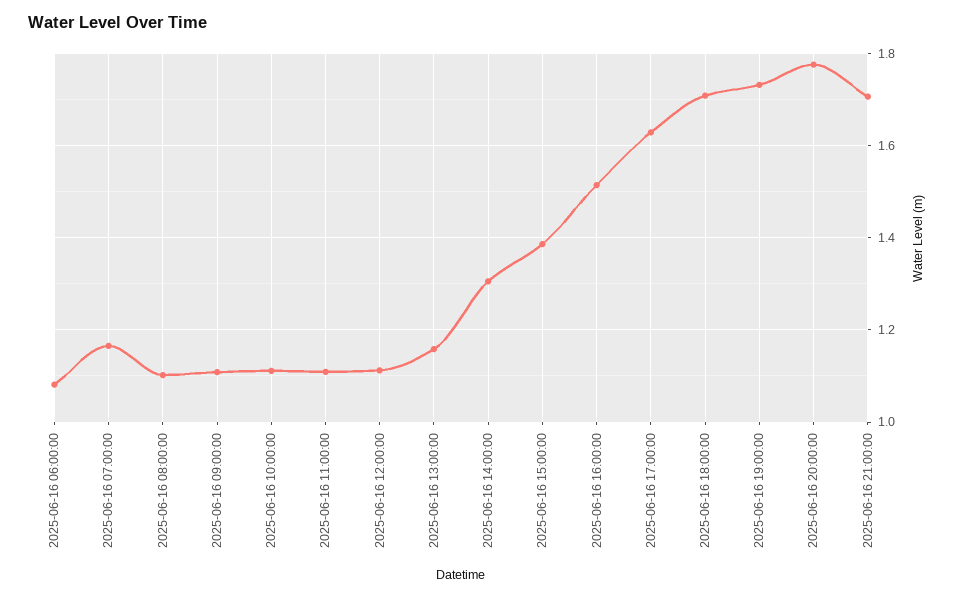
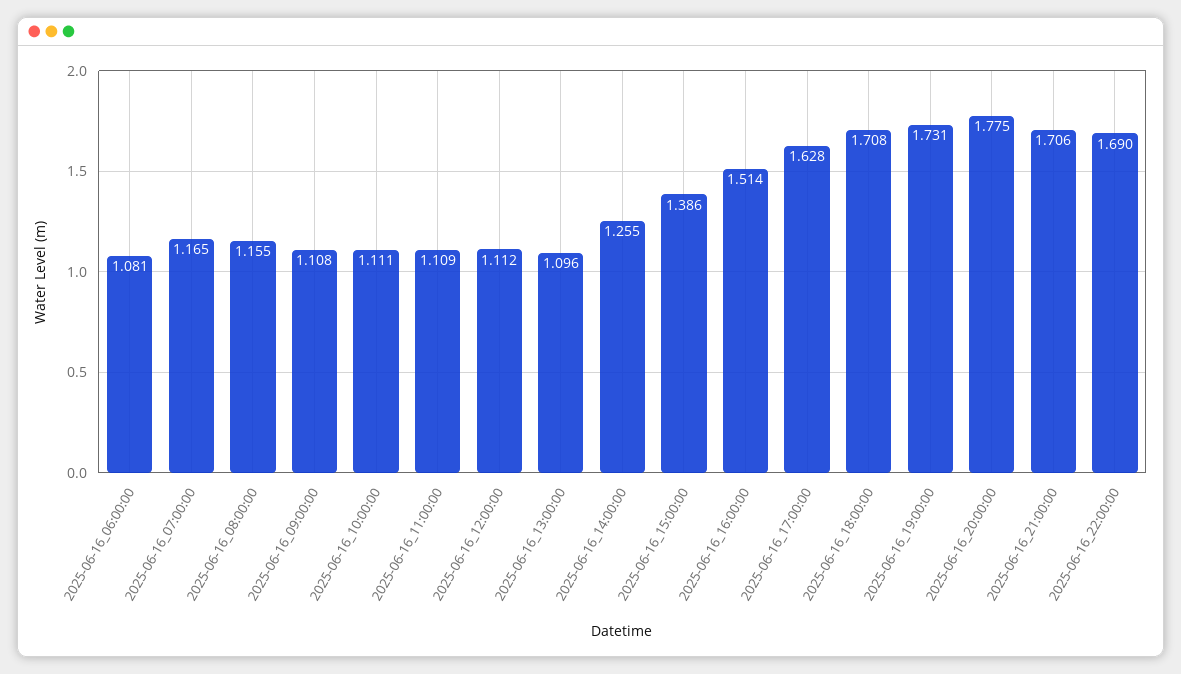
2025-06-16 08:00:00: 1.1 -> 1.155
2025-06-16 13:00:00: 1.16 -> 1.096
2025-06-16 14:00:00: 1.3 -> 1.255
2025-06-16_22:00:00: none -> 1.69

